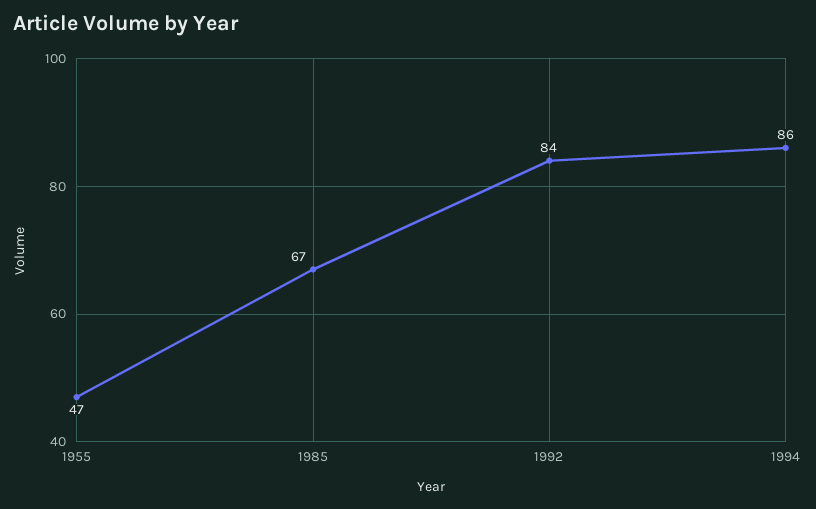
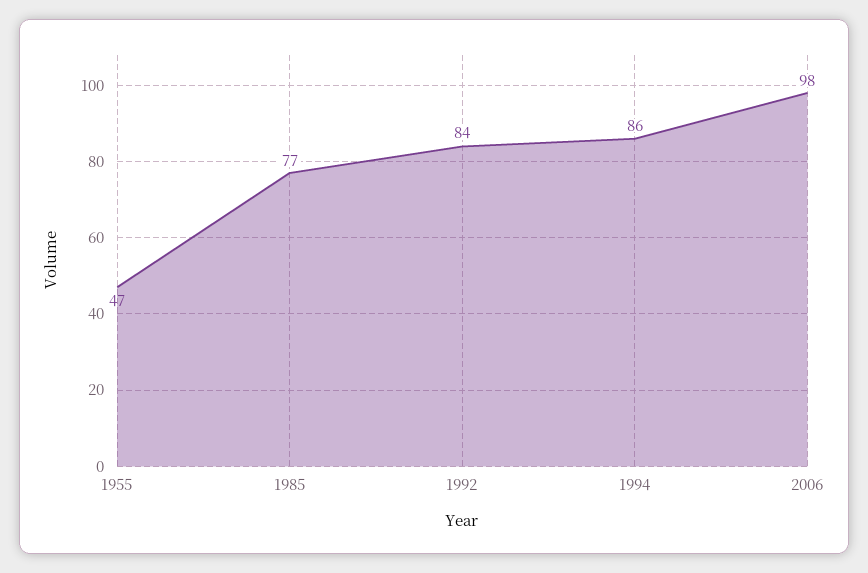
1985: 67 -> 77
2006: none -> 98

